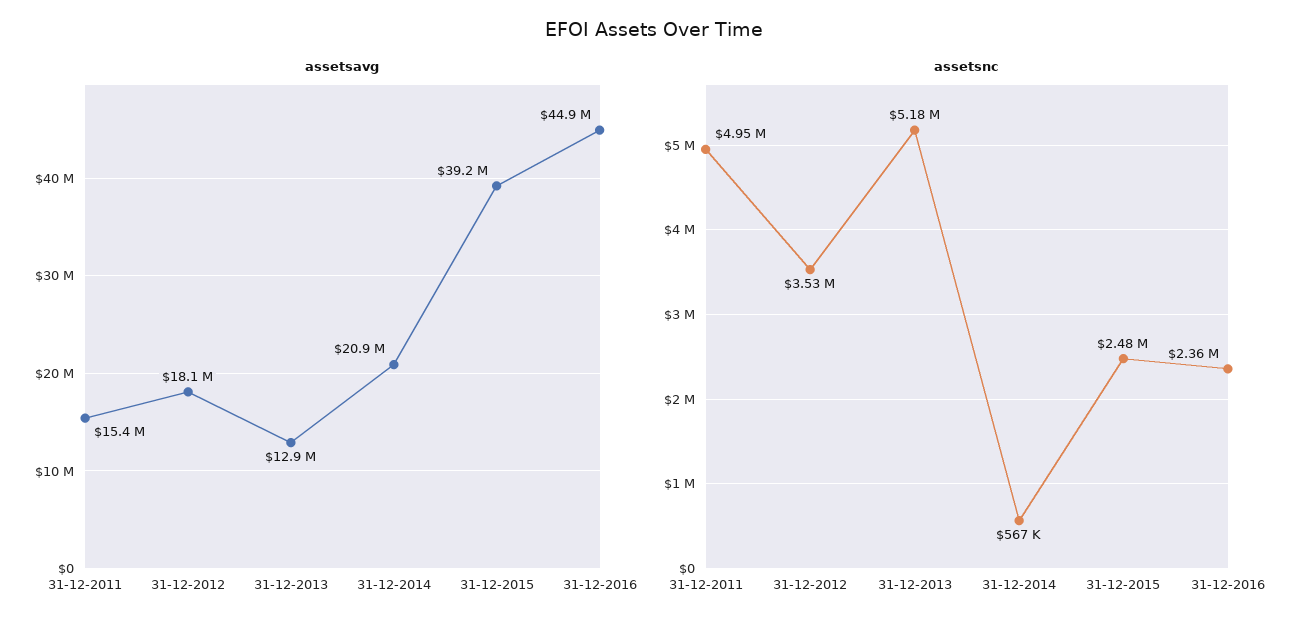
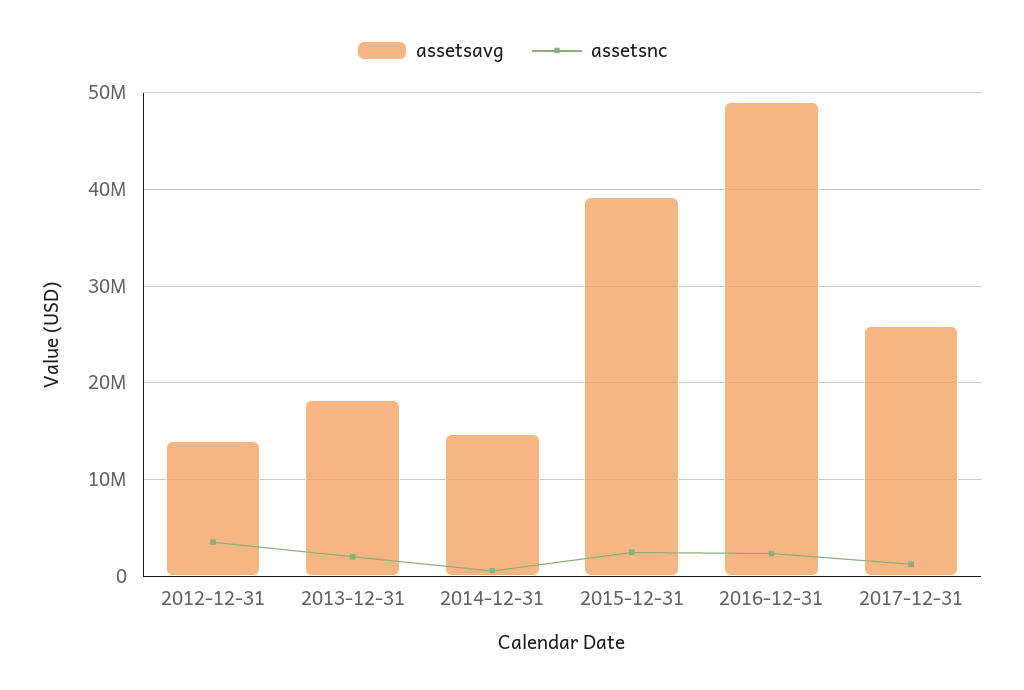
assetsavg, 31-12-2011: 15400000 -> none
assetsavg, 31-12-2012: 18100000 -> 14000000
assetsavg, 31-12-2013: 12900000 -> 18000000
assetsavg, 31-12-2014: 20900000 -> 15000000
assetsavg, 31-12-2016: 44900000 -> 49000000
assetsnc, 31-12-2011: 4950000 -> none
assetsnc, 31-12-2013: 5180000 -> 2000000
assetsavg, 2017-12-31: none -> 26000000
assetsnc, 2017-12-31: none -> 1000000

